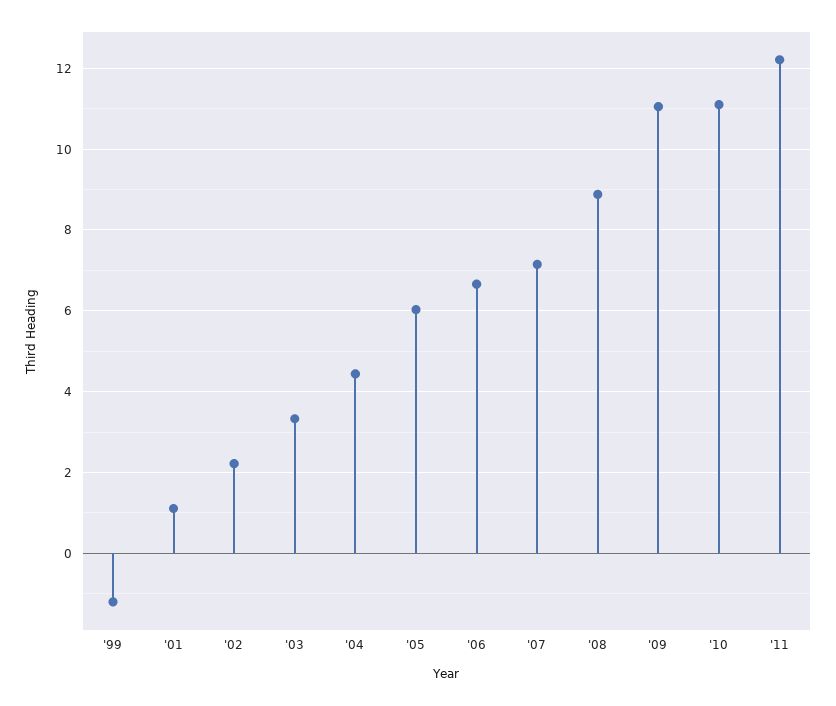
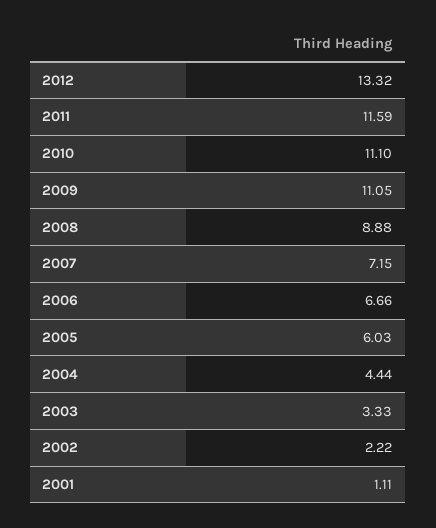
'99: -1.2 -> none
'11: 12.2 -> 11.59
2012: none -> 13.32

